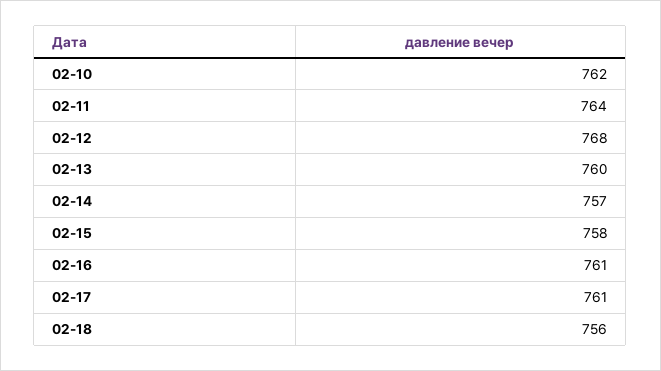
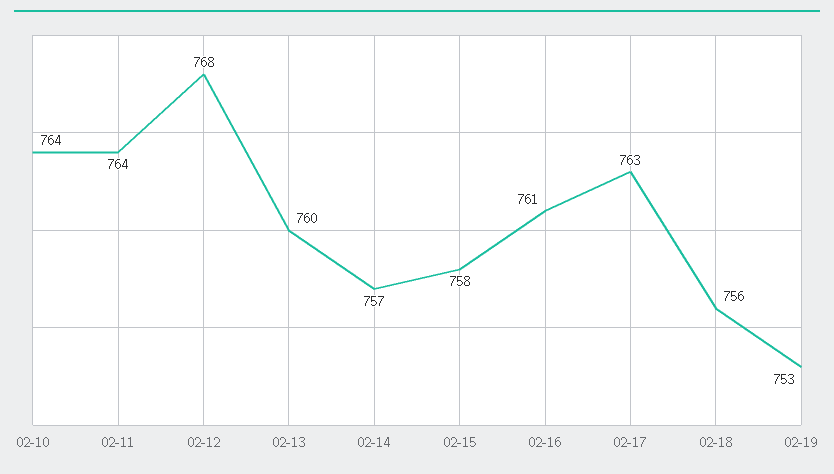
02-10: 762 -> 764
02-17: 761 -> 763
02-19: none -> 753

